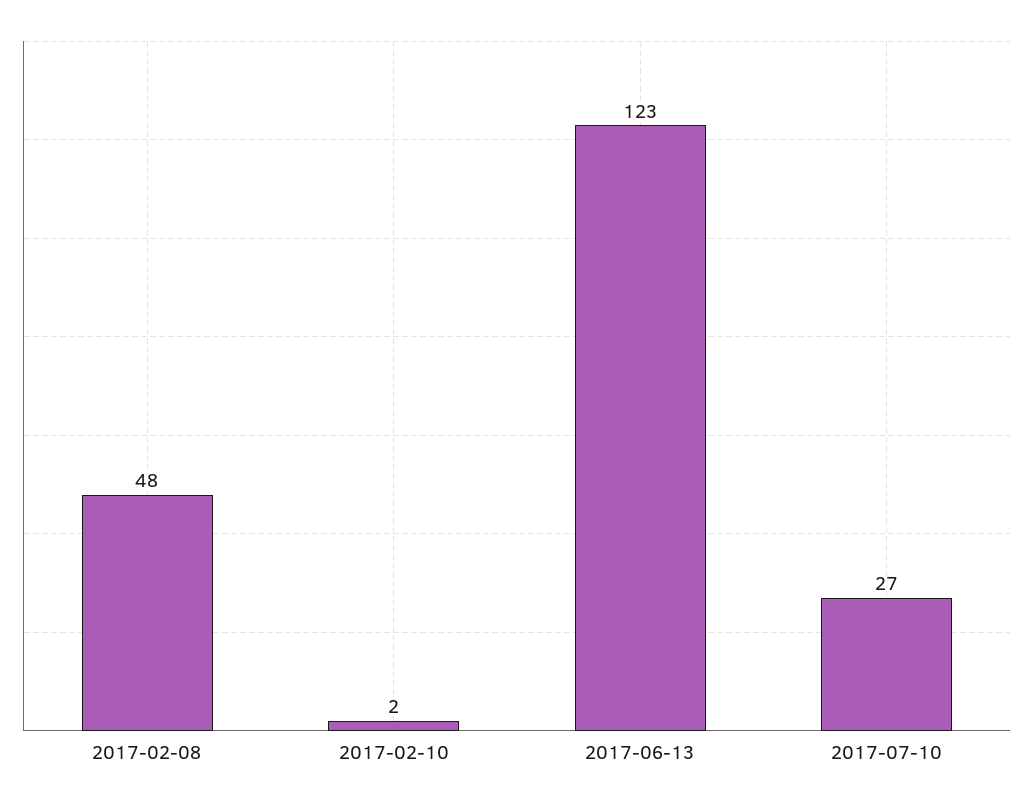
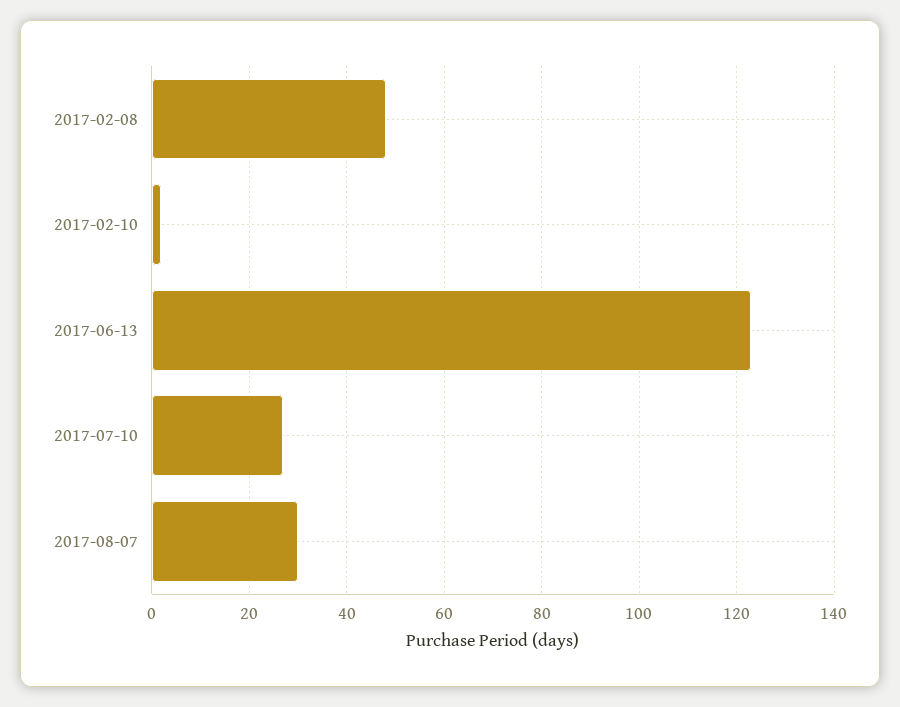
2017-08-07: none -> 30

